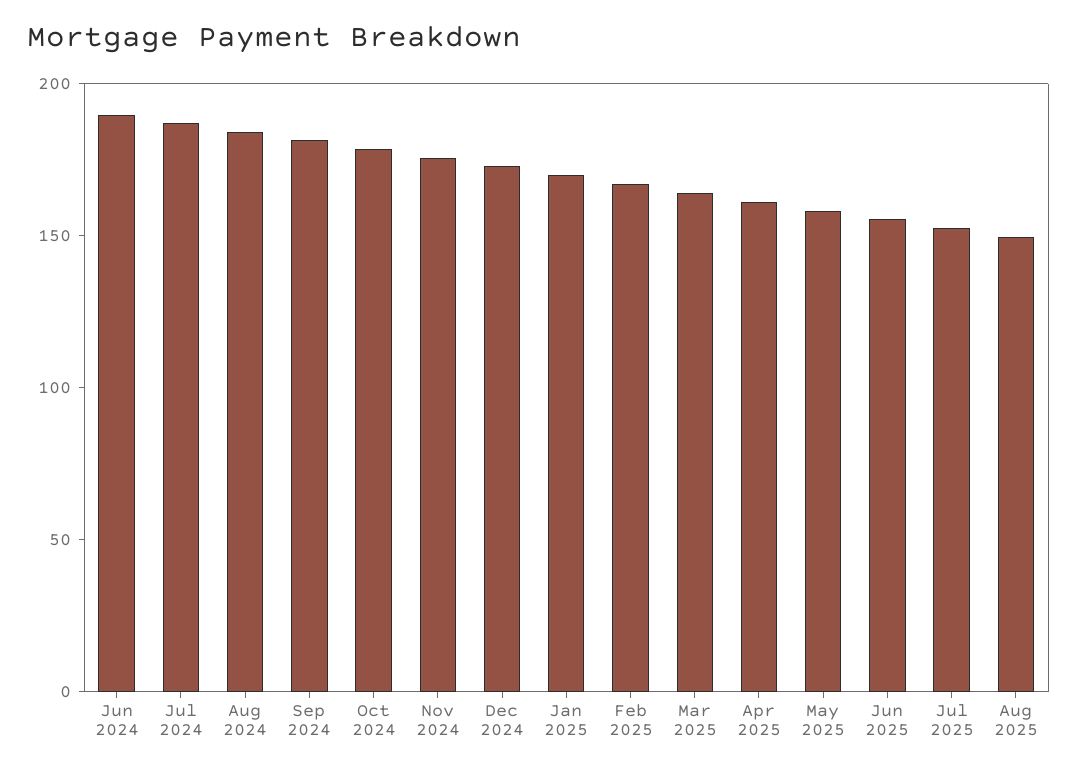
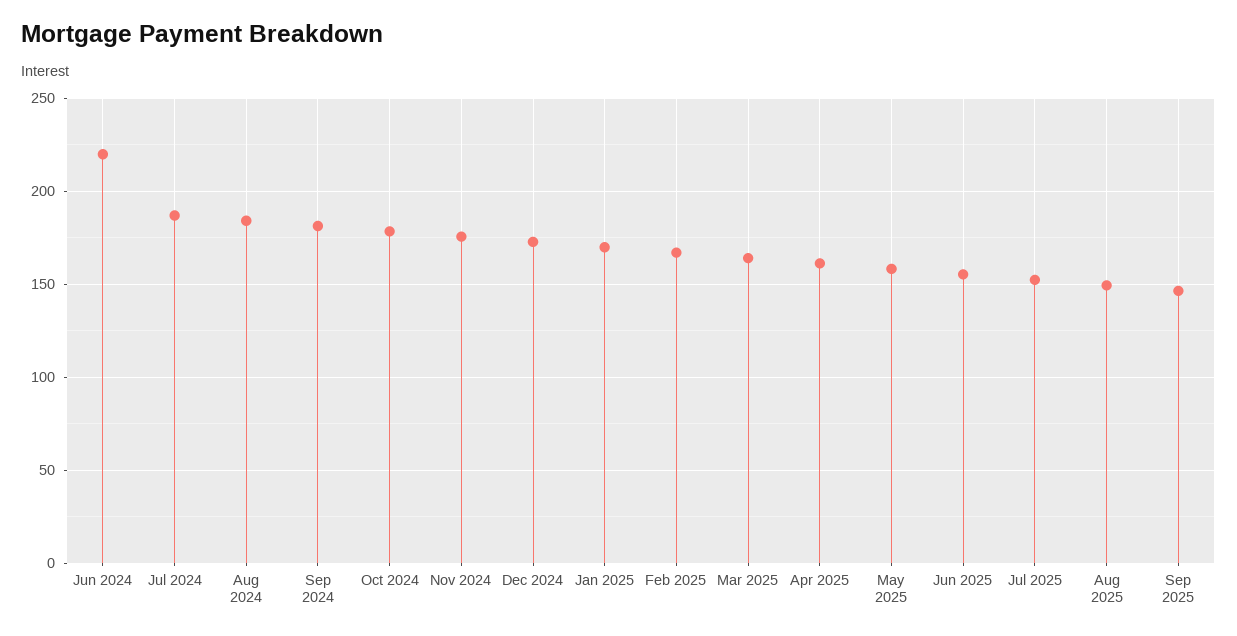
Jun 2024: 190 -> 220
Sep 2025: none -> 145

